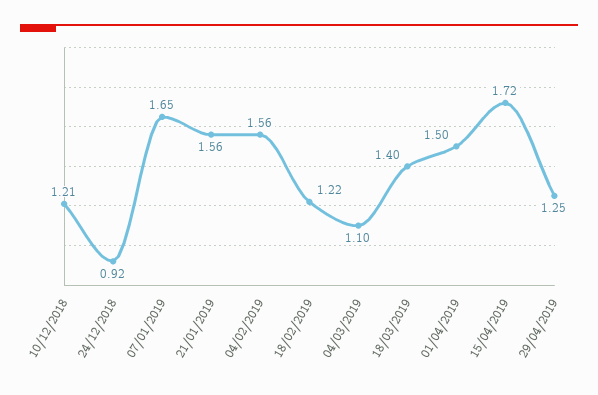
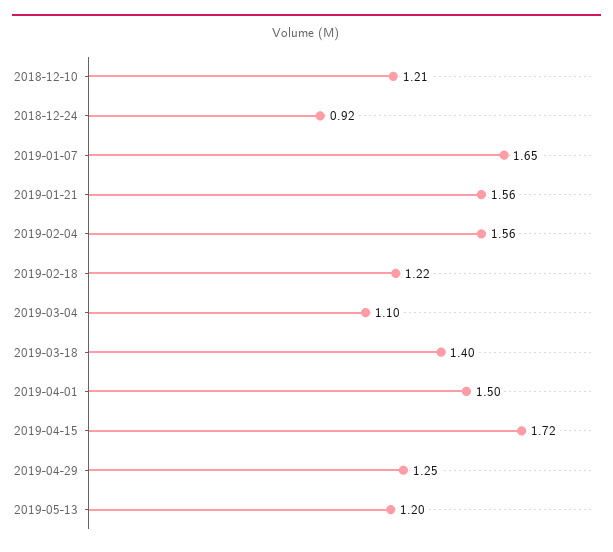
2019-05-13: none -> 1.2

